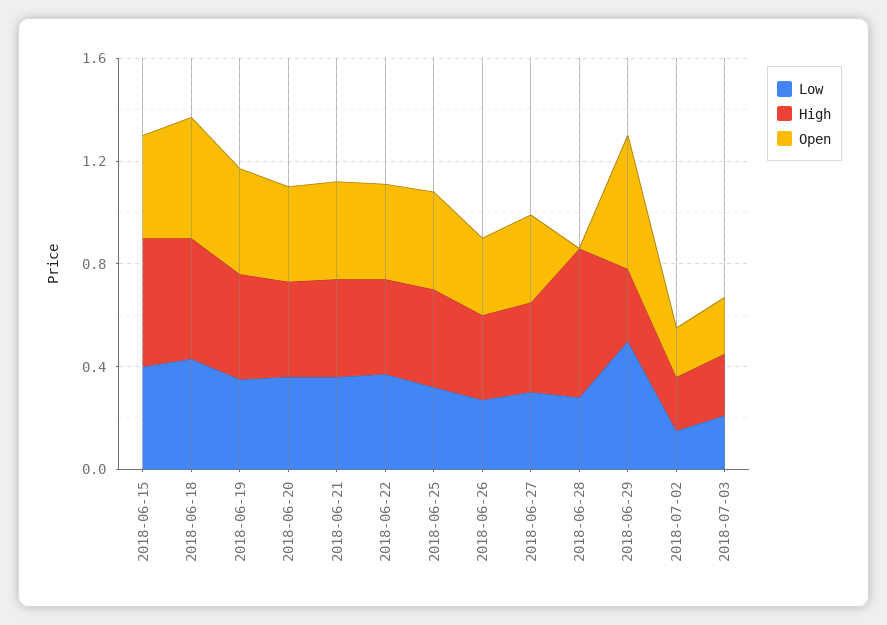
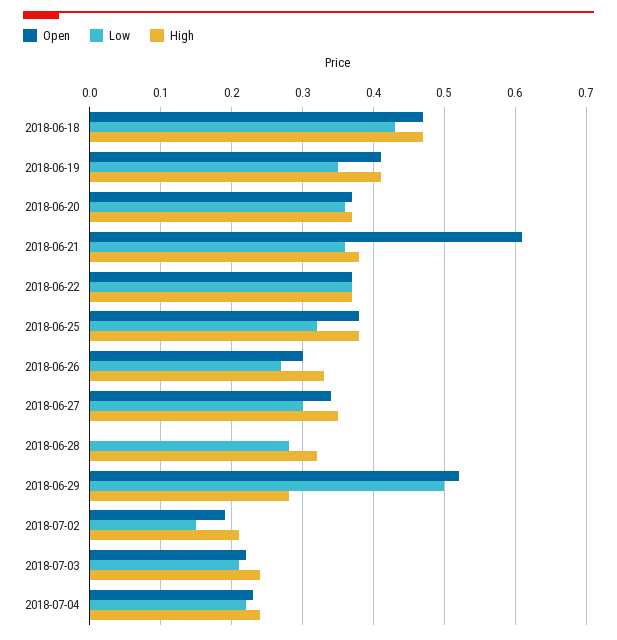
Low, 2018-06-15: 0.4 -> none
High, 2018-06-15: 0.5 -> none
Open, 2018-06-15: 0.4 -> none
Open, 2018-06-21: 0.4 -> 0.61
High, 2018-06-28: 0.6 -> 0.32
Open, 2018-07-04: none -> 0.23
Low, 2018-07-04: none -> 0.22
High, 2018-07-04: none -> 0.24

